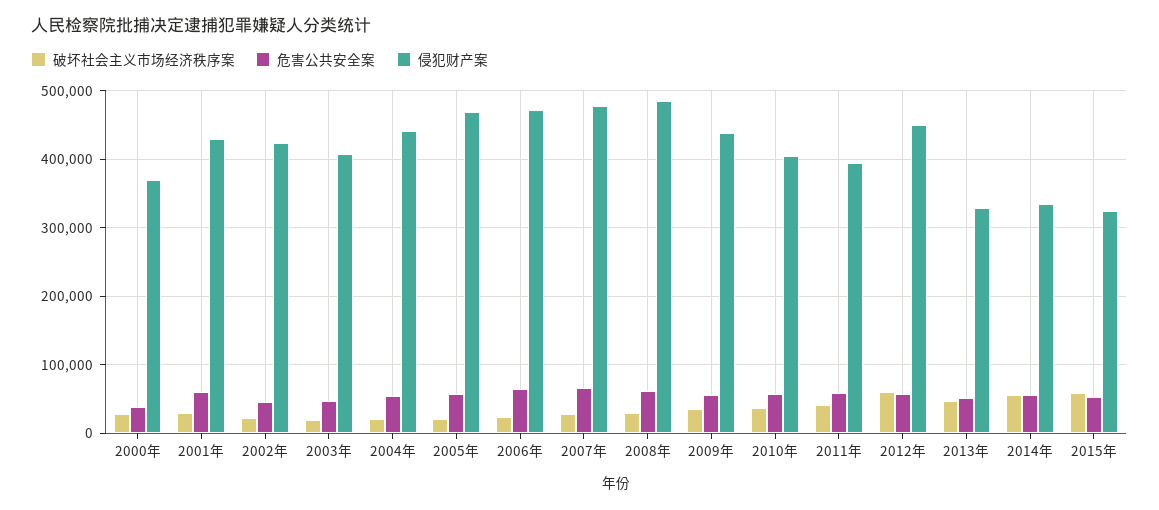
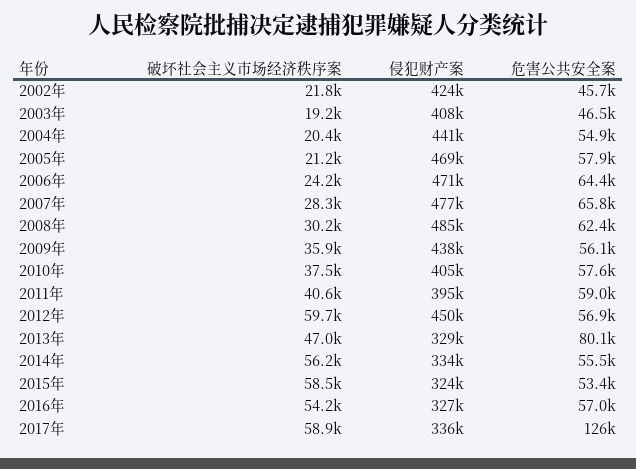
破坏社会主义市场经济秩序案, 2000年: 30000 -> none
危害公共安全案, 2000年: 40000 -> none
侵犯财产案, 2000年: 370000 -> none
破坏社会主义市场经济秩序案, 2001年: 30000 -> none
危害公共安全案, 2001年: 60000 -> none
侵犯财产案, 2001年: 430000 -> none
危害公共安全案, 2013年: 50000 -> 80100
破坏社会主义市场经济秩序案, 2016年: none -> 54200
侵犯财产案, 2016年: none -> 327000
危害公共安全案, 2016年: none -> 57000
破坏社会主义市场经济秩序案, 2017年: none -> 58900
侵犯财产案, 2017年: none -> 336000
危害公共安全案, 2017年: none -> 126000

